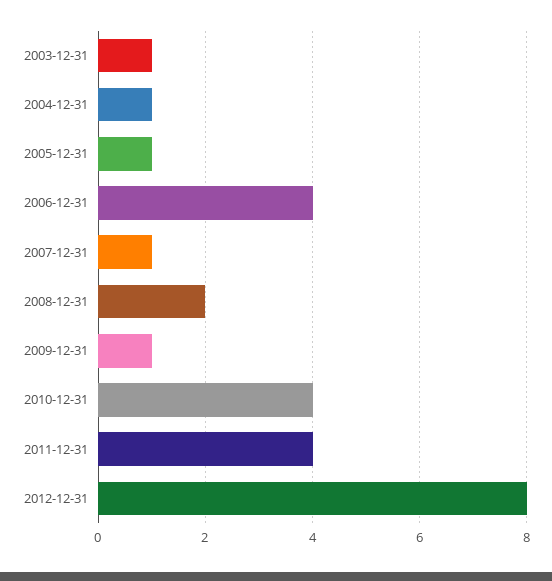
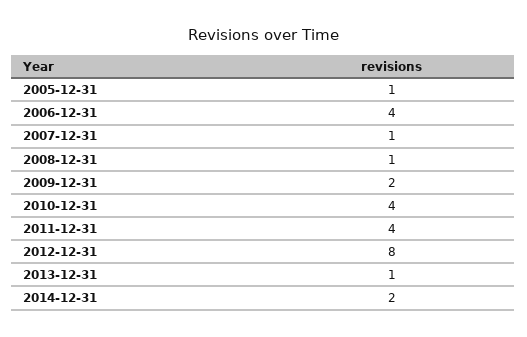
2003-12-31: 1 -> none
2004-12-31: 1 -> none
2008-12-31: 2 -> 1
2009-12-31: 1 -> 2
2013-12-31: none -> 1
2014-12-31: none -> 2

